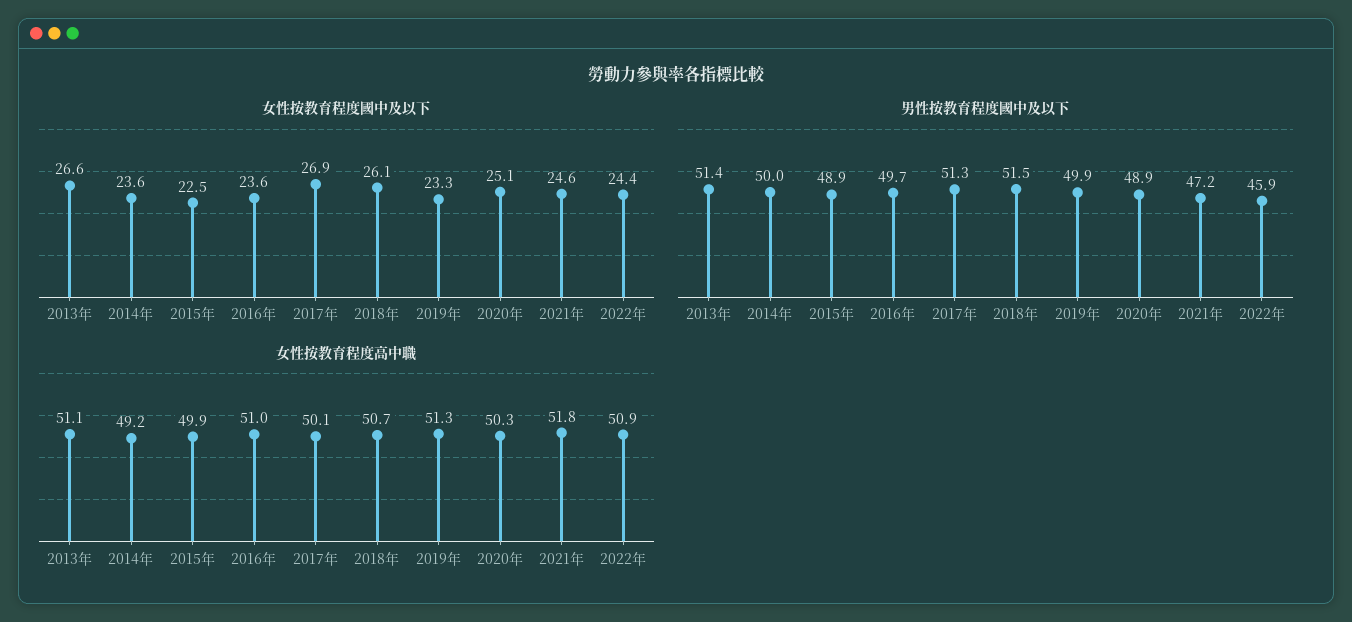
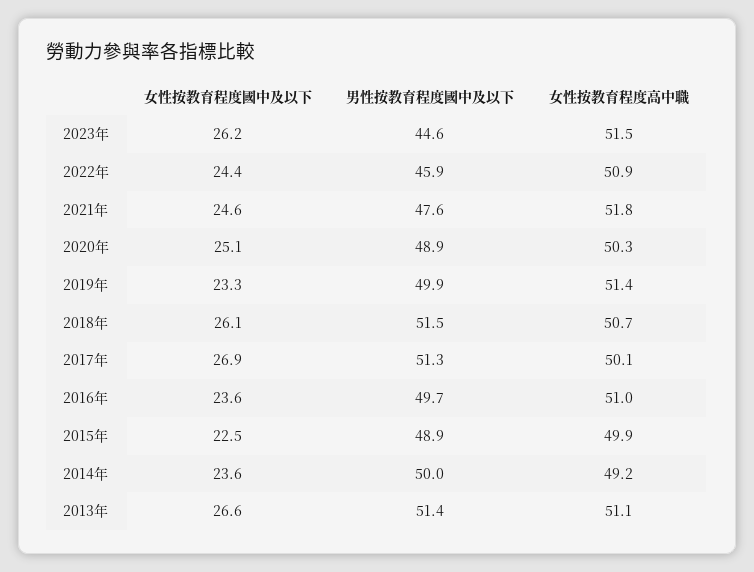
男性按教育程度國中及以下, 2021年: 47.2 -> 47.6
女性按教育程度高中職, 2019年: 51.3 -> 51.4
女性按教育程度國中及以下, 2023年: none -> 26.2
男性按教育程度國中及以下, 2023年: none -> 44.6
女性按教育程度高中職, 2023年: none -> 51.5

